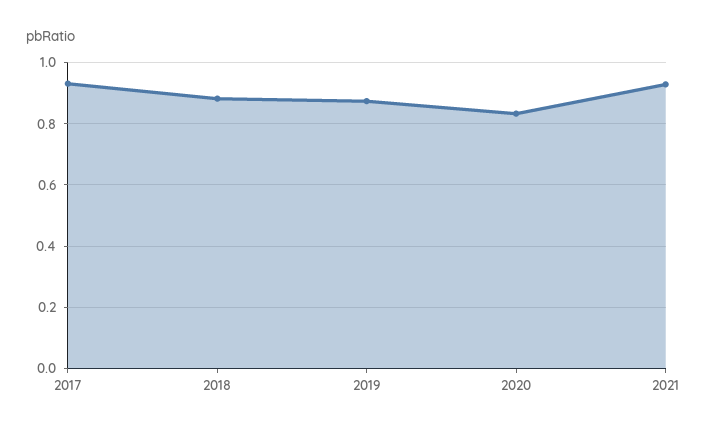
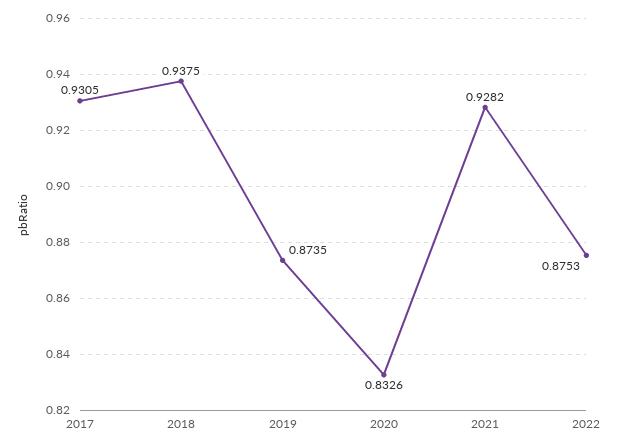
2018: 0.88 -> 0.9375
2022: none -> 0.8753

